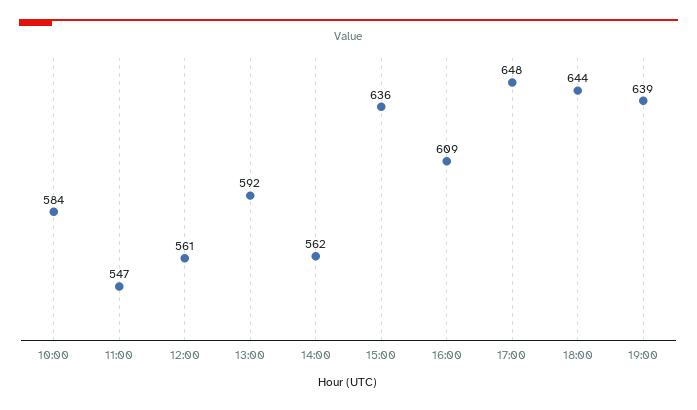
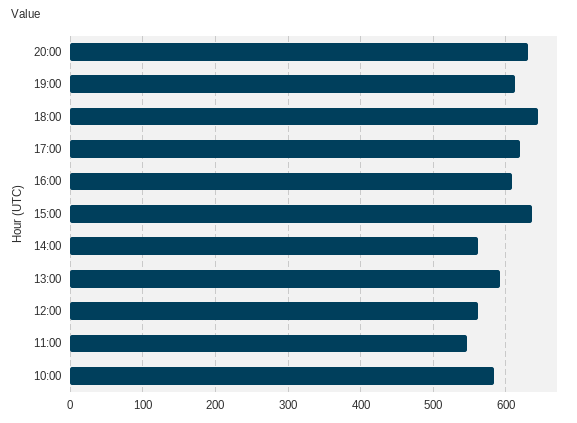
17:00: 648 -> 620
19:00: 639 -> 610
20:00: none -> 630

